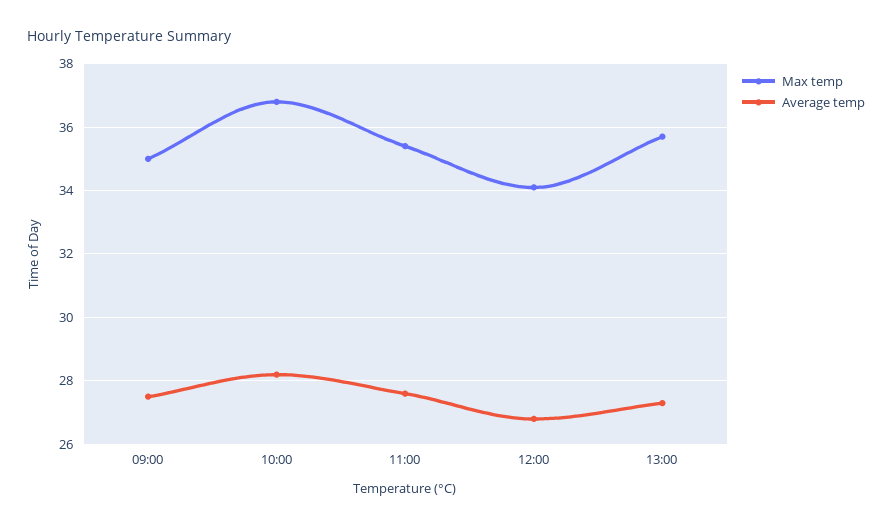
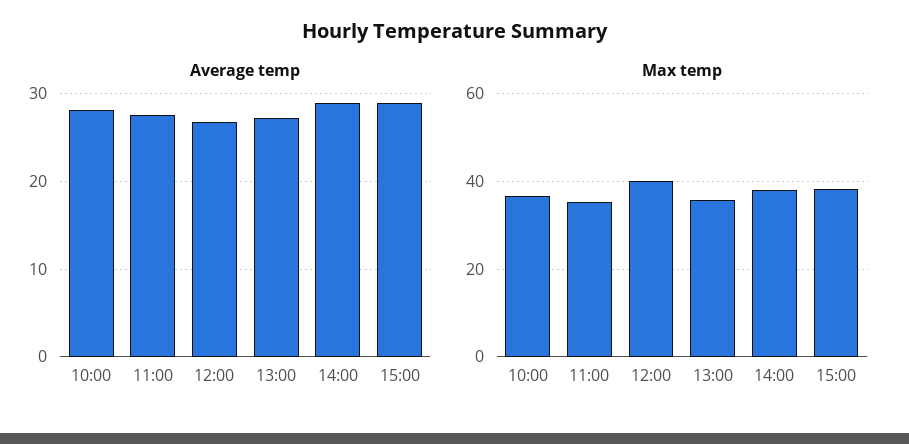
Max temp, 09:00: 35 -> none
Average temp, 09:00: 27.5 -> none
Max temp, 12:00: 34 -> 40
Average temp, 14:00: none -> 29
Average temp, 15:00: none -> 29
Max temp, 14:00: none -> 38
Max temp, 15:00: none -> 38

